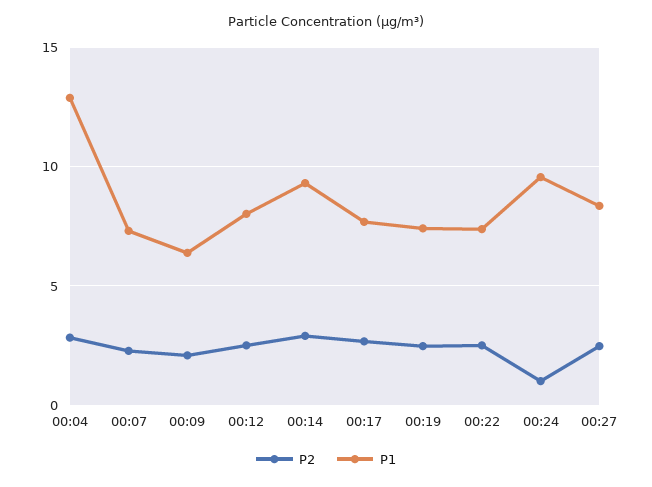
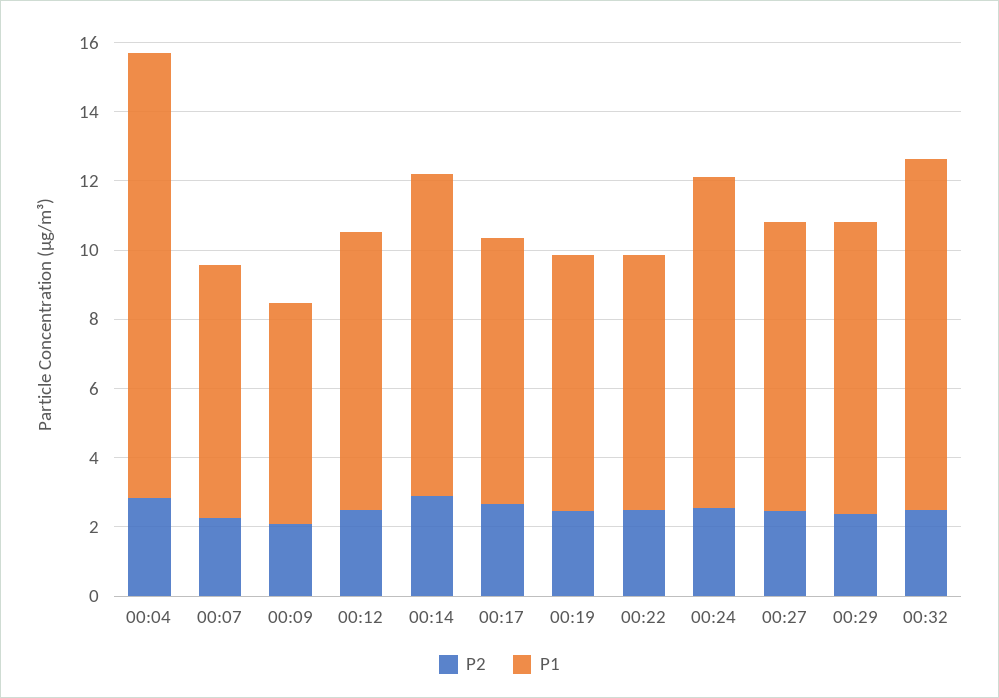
P2, 00:24: 1 -> 2.5
P2, 00:29: none -> 2.5
P1, 00:29: none -> 8.5
P2, 00:32: none -> 2.5
P1, 00:32: none -> 10

